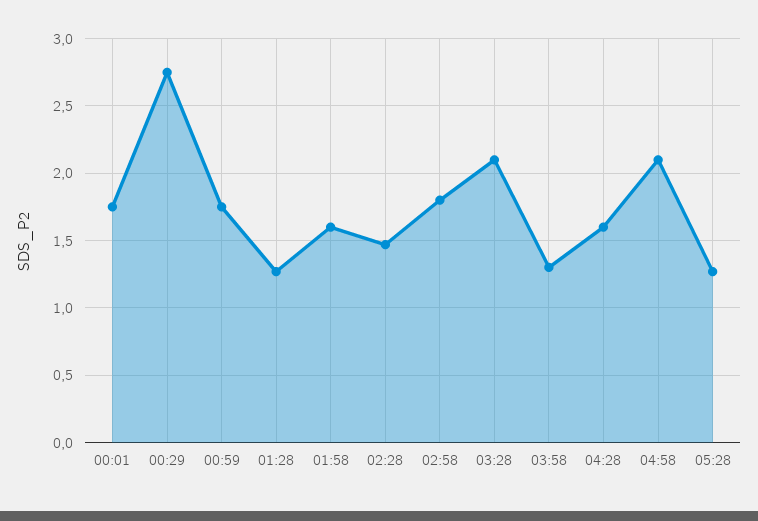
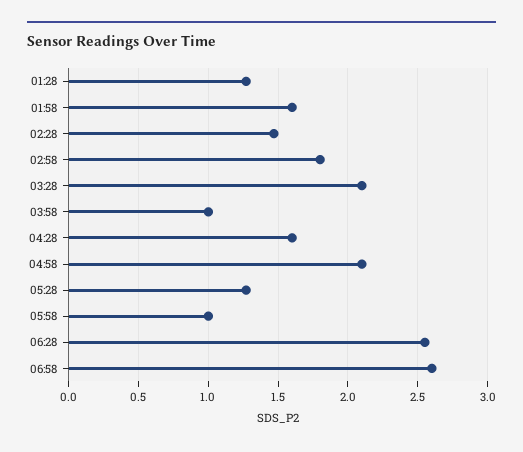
00:01: 1.75 -> none
00:29: 2.75 -> none
00:59: 1.75 -> none
03:58: 1.3 -> 1
05:58: none -> 1
06:28: none -> 2.55
06:58: none -> 2.6

